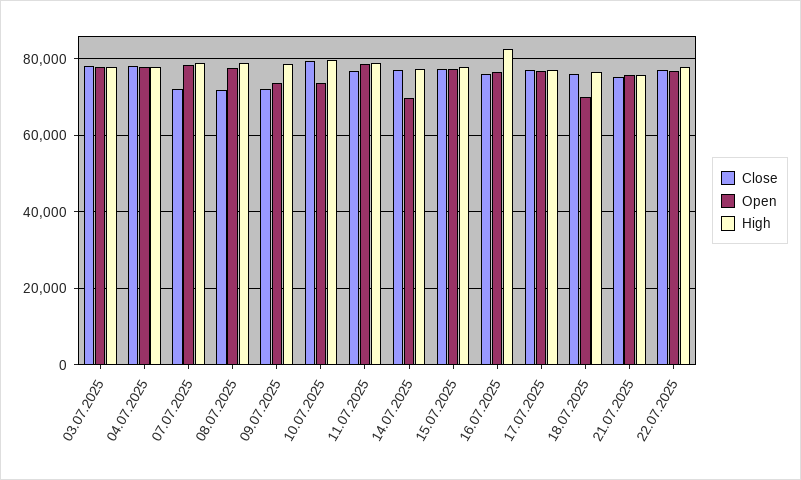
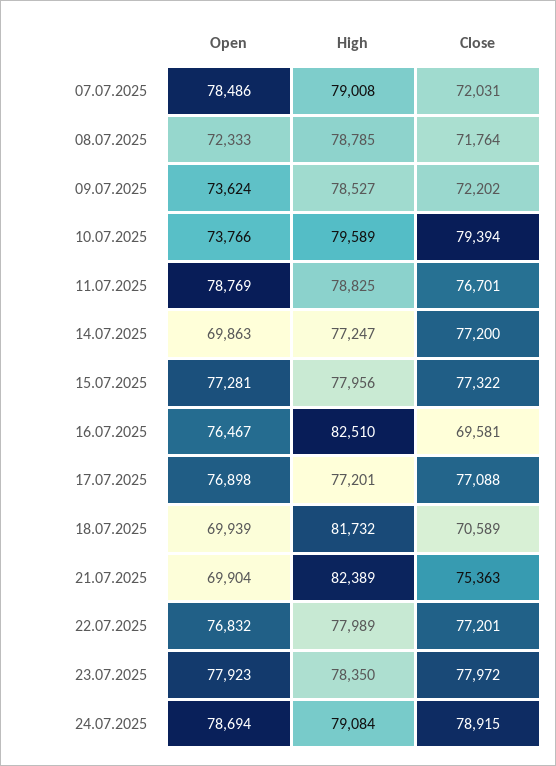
Close, 03.07.2025: 78000 -> none
Open, 03.07.2025: 78000 -> none
High, 03.07.2025: 78000 -> none
Close, 04.07.2025: 78000 -> none
Open, 04.07.2025: 78000 -> none
High, 04.07.2025: 78000 -> none
Open, 08.07.2025: 78000 -> 72333
Close, 16.07.2025: 76000 -> 69581
Close, 18.07.2025: 76000 -> 70589
High, 18.07.2025: 76000 -> 81732
Open, 21.07.2025: 76000 -> 69904
High, 21.07.2025: 76000 -> 82389
Open, 23.07.2025: none -> 77923
High, 23.07.2025: none -> 78350
Close, 23.07.2025: none -> 77972
Open, 24.07.2025: none -> 78694
High, 24.07.2025: none -> 79084
Close, 24.07.2025: none -> 78915

